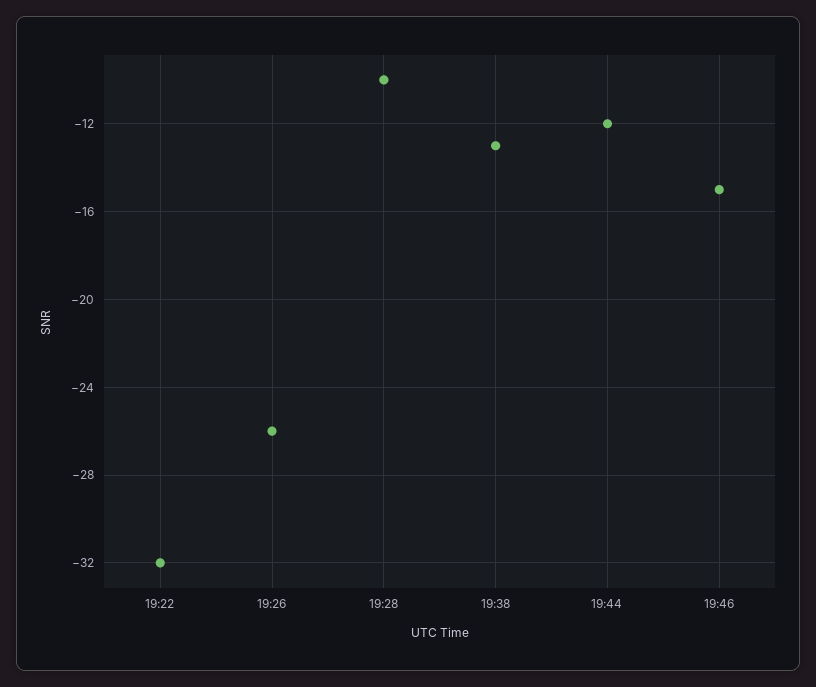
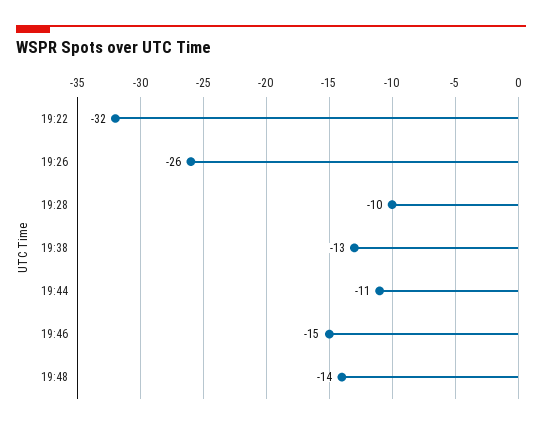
19:44: -12 -> -11
19:48: none -> -14

